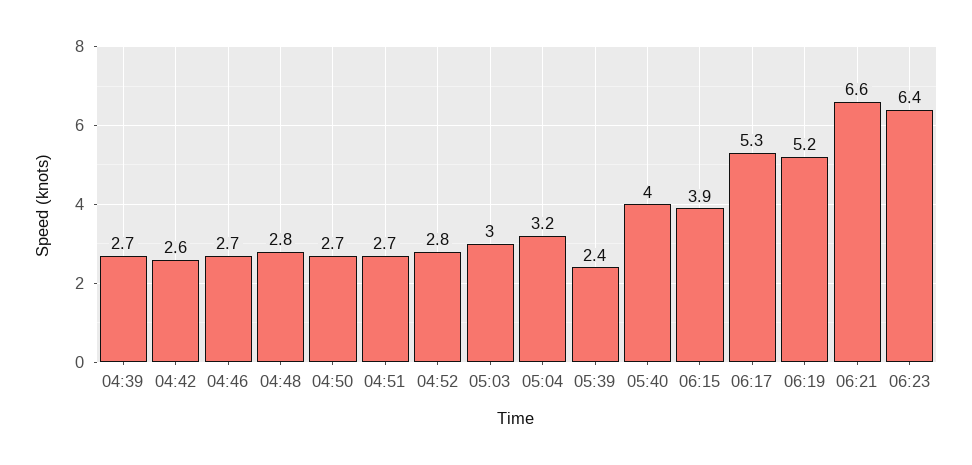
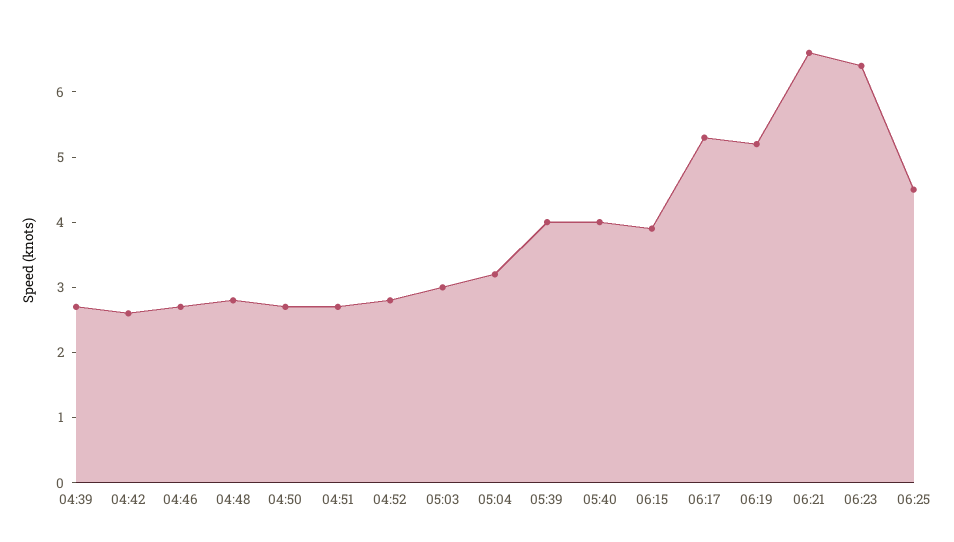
05:39: 2.4 -> 4
06:25: none -> 4.5

